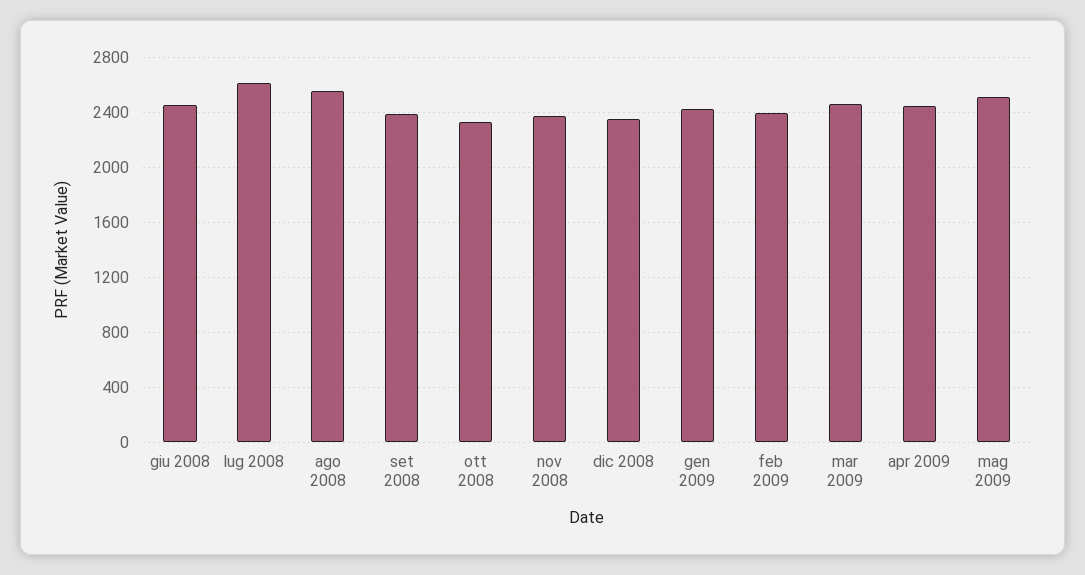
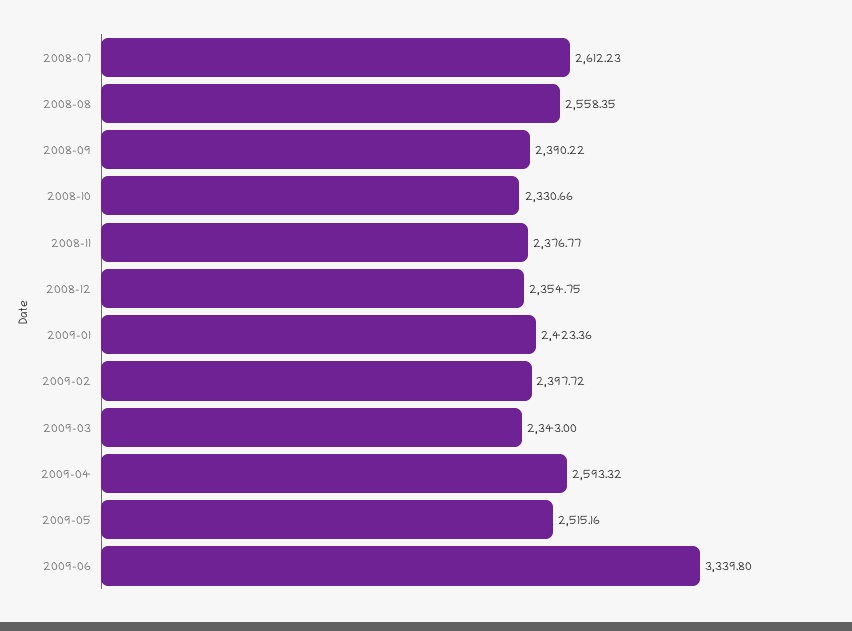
giu 2008: 2450 -> none
mar 2009: 2450 -> 2343
apr 2009: 2450 -> 2593.32
2009-06: none -> 3339.8

